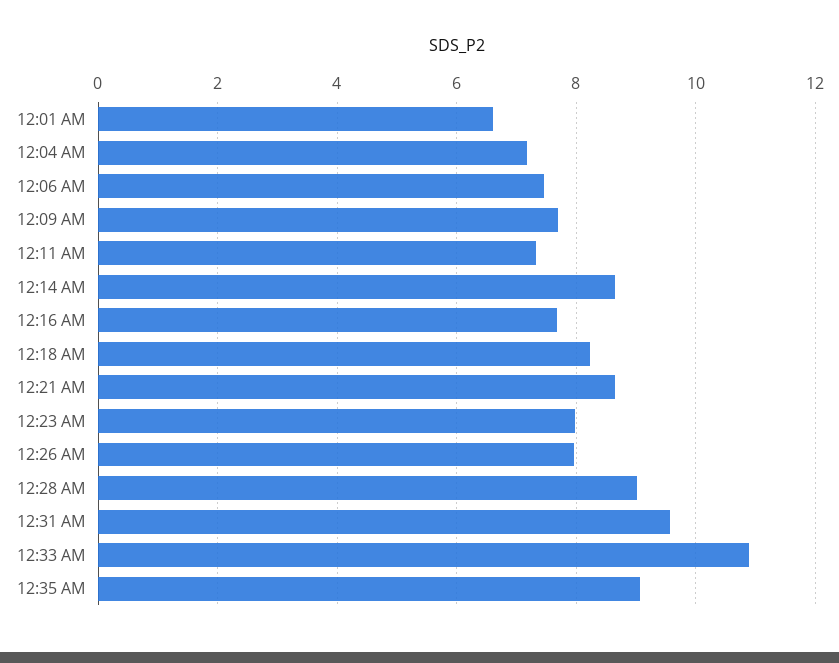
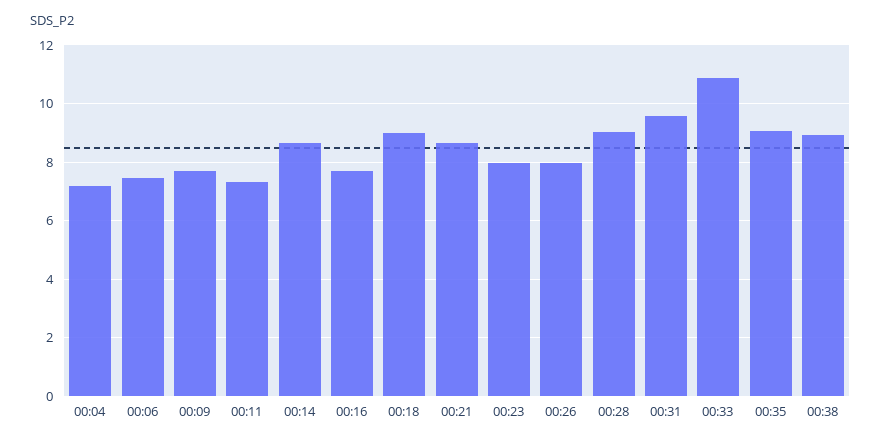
12:01 AM: 6.6 -> none
12:18 AM: 8.2 -> 9
00:38: none -> 9

